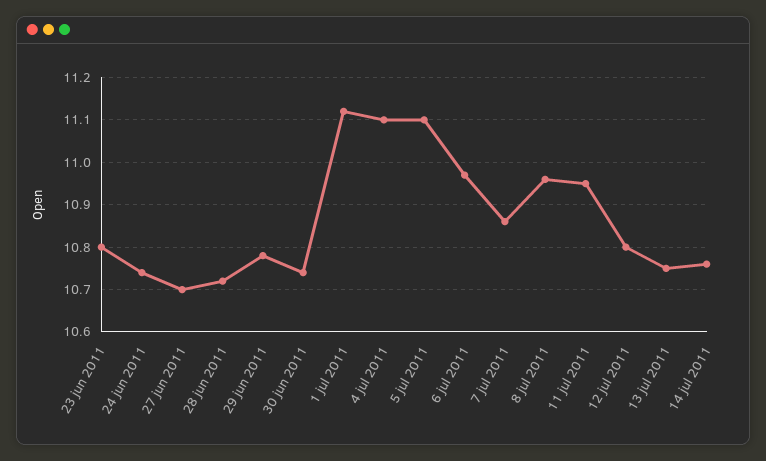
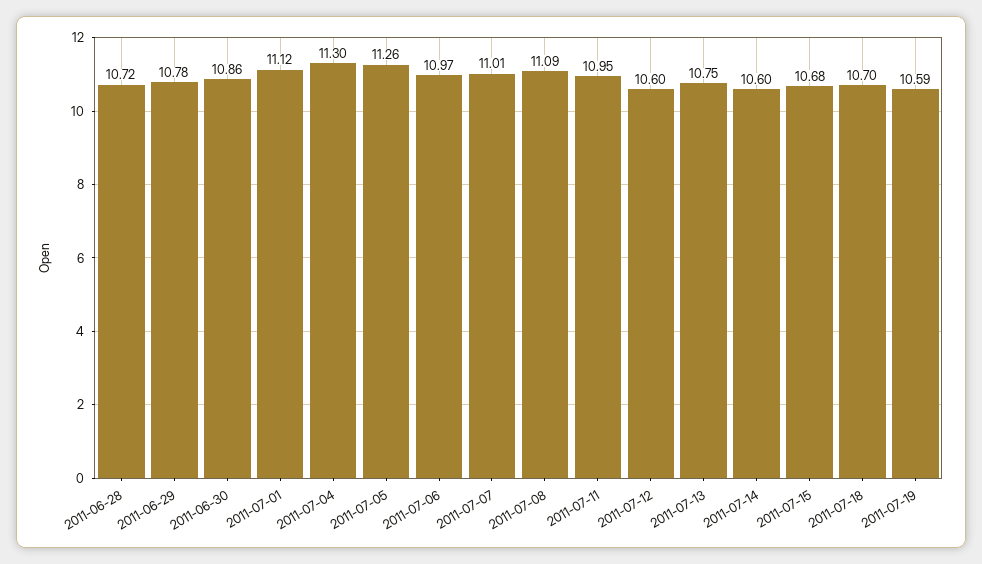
23 jun 2011: 10.8 -> none
24 jun 2011: 10.75 -> none
27 jun 2011: 10.7 -> none
30 jun 2011: 10.75 -> 10.86
4 jul 2011: 11.1 -> 11.3
5 jul 2011: 11.1 -> 11.26
7 jul 2011: 10.85 -> 11.01
8 jul 2011: 10.95 -> 11.09
12 jul 2011: 10.8 -> 10.6
14 jul 2011: 10.75 -> 10.6
2011-07-15: none -> 10.68
2011-07-18: none -> 10.7
2011-07-19: none -> 10.59

